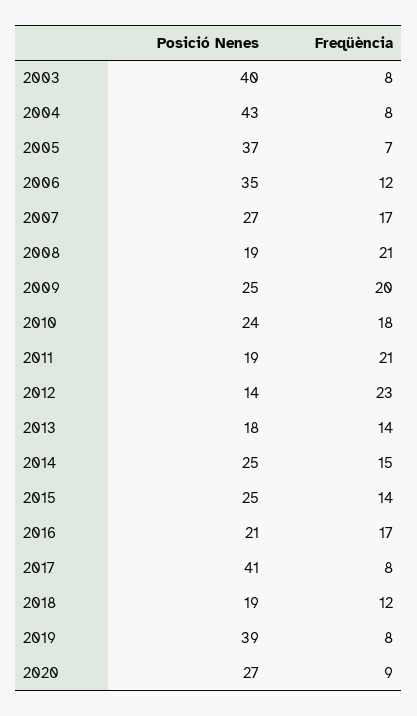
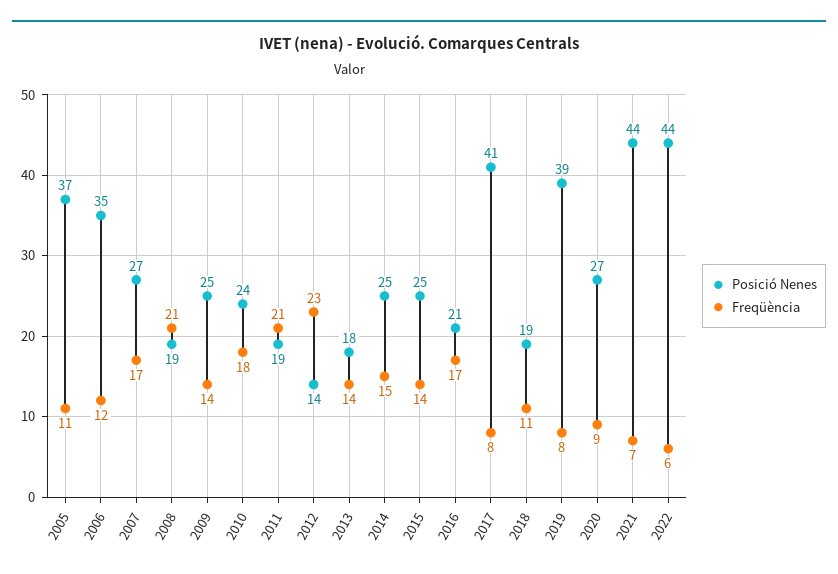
Posició Nenes, 2003: 40 -> none
Freqüència, 2003: 8 -> none
Posició Nenes, 2004: 43 -> none
Freqüència, 2004: 8 -> none
Freqüència, 2005: 7 -> 11
Freqüència, 2009: 20 -> 14
Freqüència, 2018: 12 -> 11
Posició Nenes, 2021: none -> 44
Freqüència, 2021: none -> 7
Posició Nenes, 2022: none -> 44
Freqüència, 2022: none -> 6

